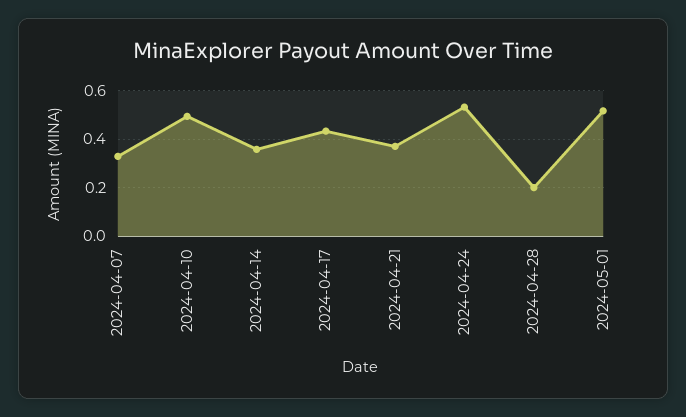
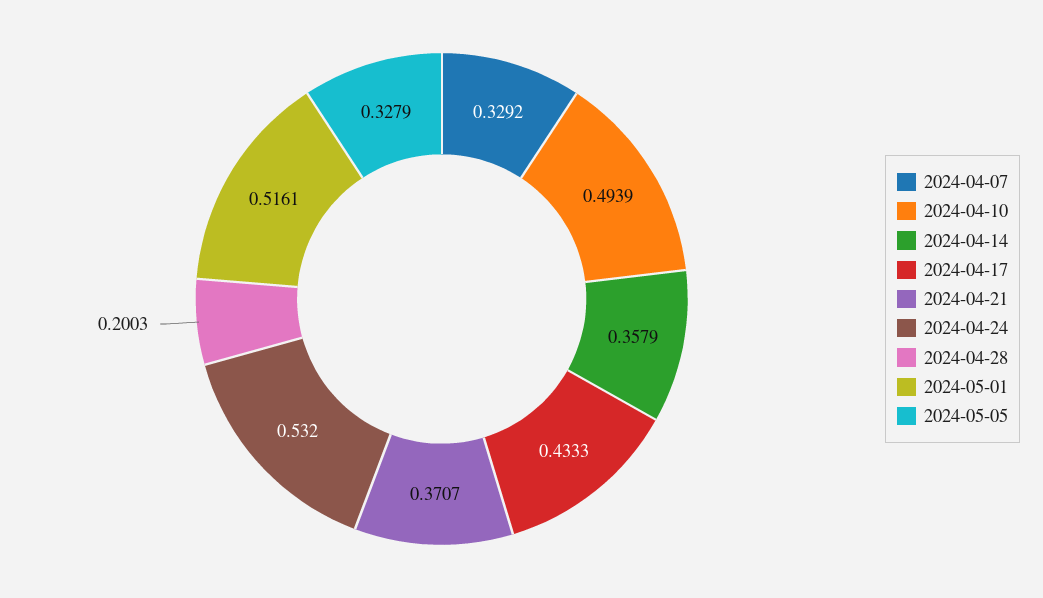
2024-05-05: none -> 0.3279

